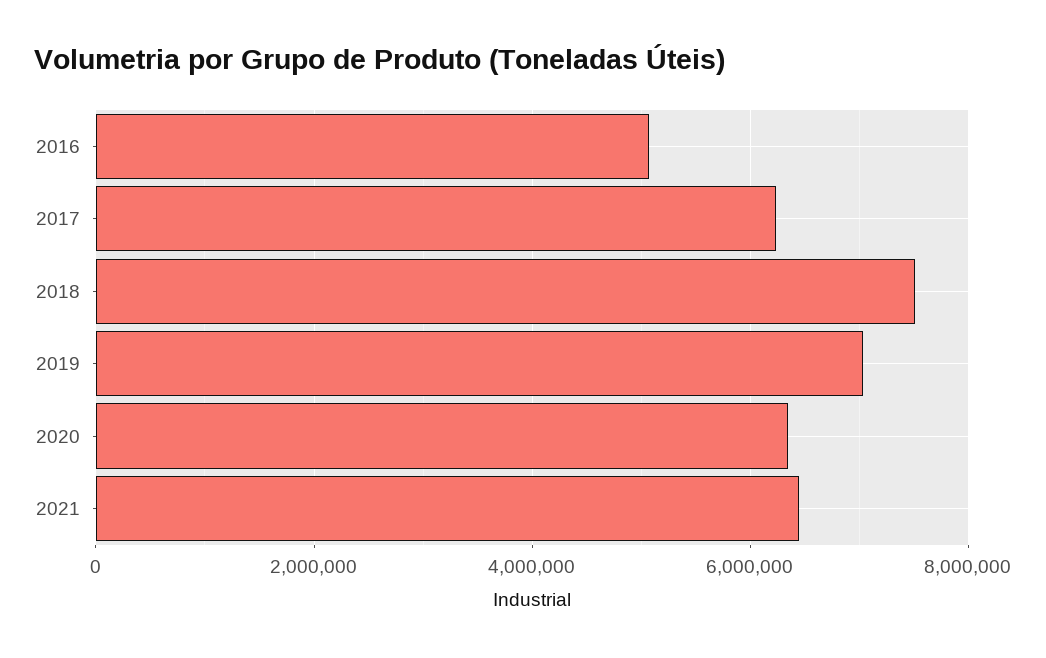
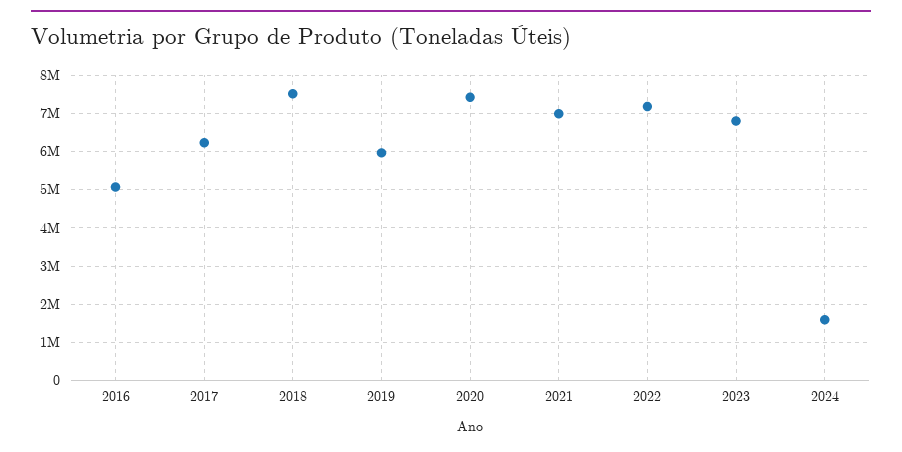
2019: 7000000 -> 6000000
2020: 6400000 -> 7400000
2021: 6400000 -> 7000000
2022: none -> 7200000
2023: none -> 6800000
2024: none -> 1600000

